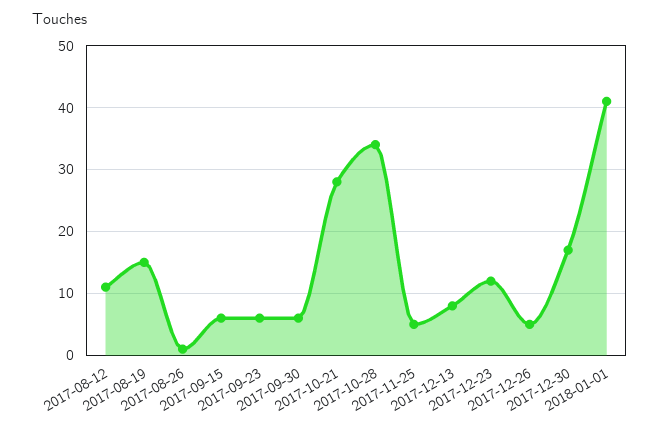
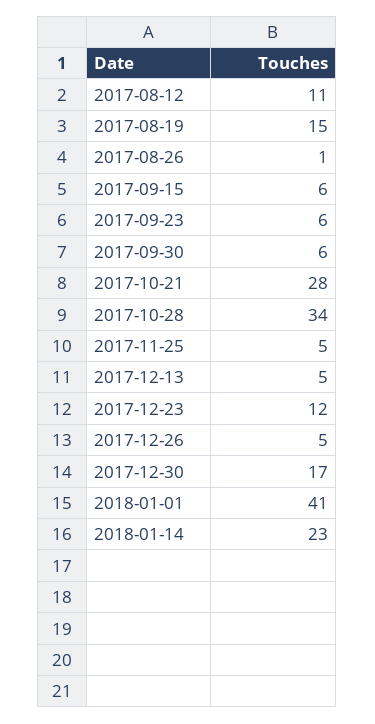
2017-12-13: 8 -> 5
2018-01-14: none -> 23

